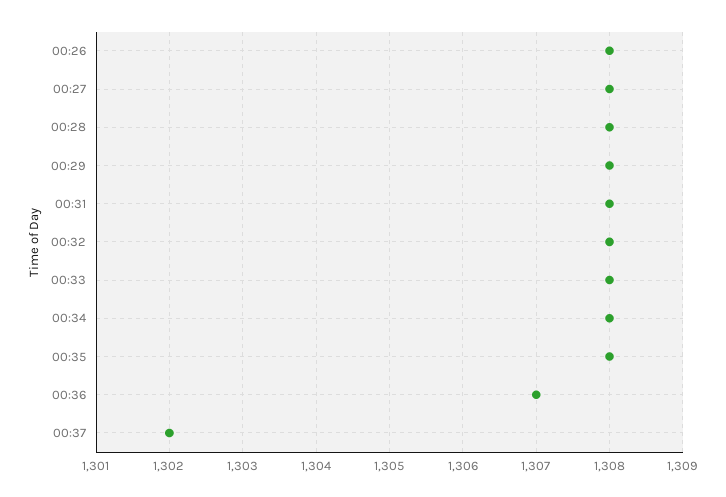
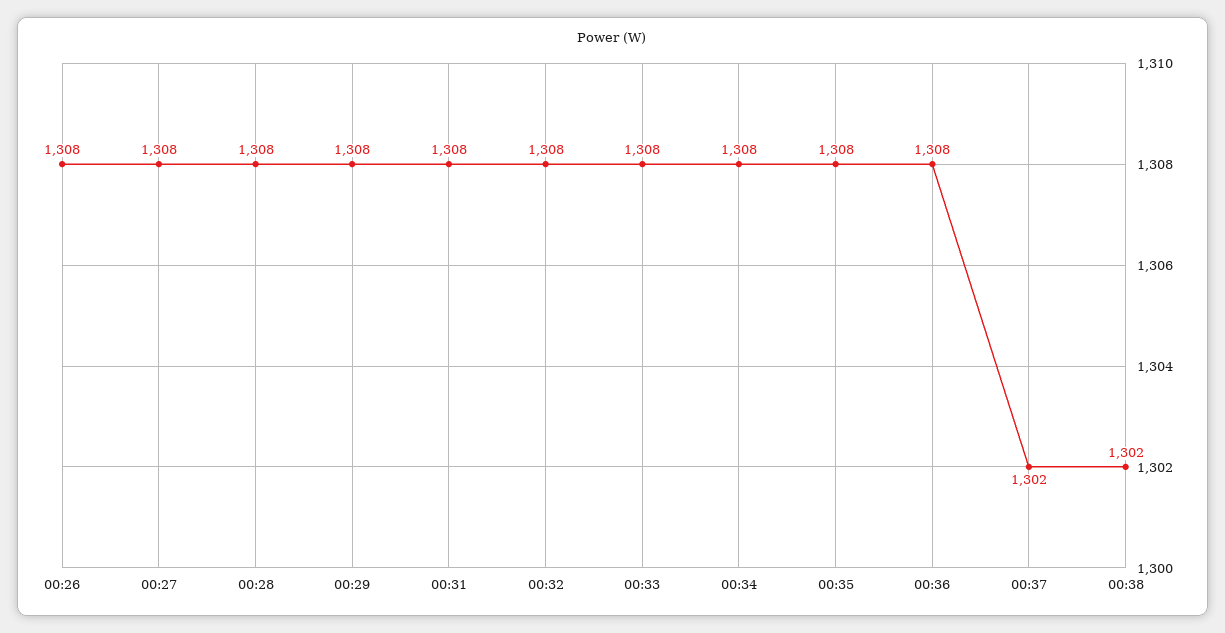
00:36: 1307 -> 1308
00:38: none -> 1302

